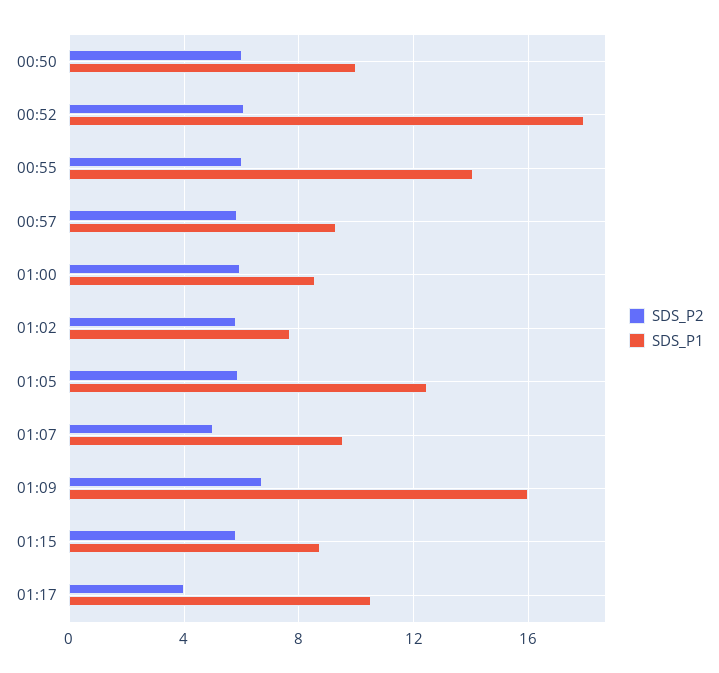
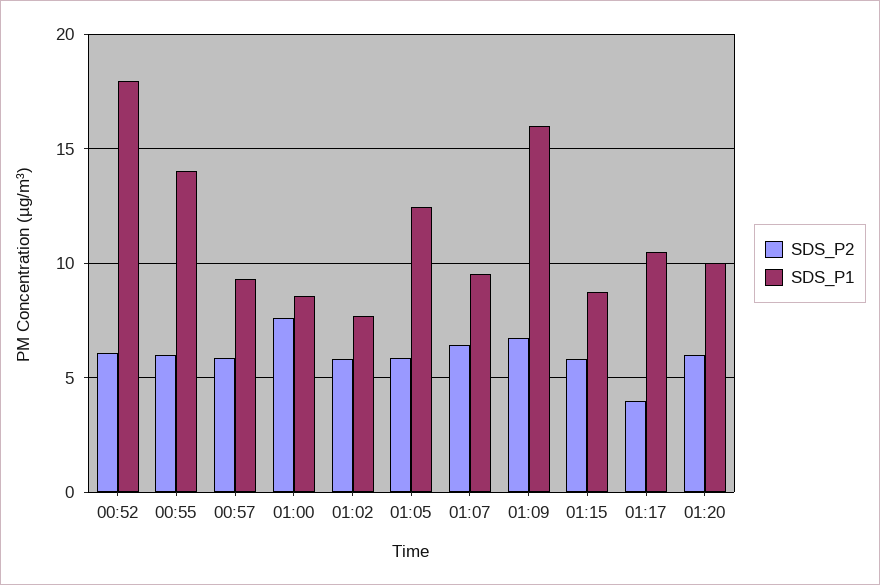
SDS_P2, 00:50: 6 -> none
SDS_P1, 00:50: 10 -> none
SDS_P2, 01:00: 6 -> 7.5
SDS_P2, 01:07: 5 -> 6.5
SDS_P2, 01:20: none -> 6
SDS_P1, 01:20: none -> 10

